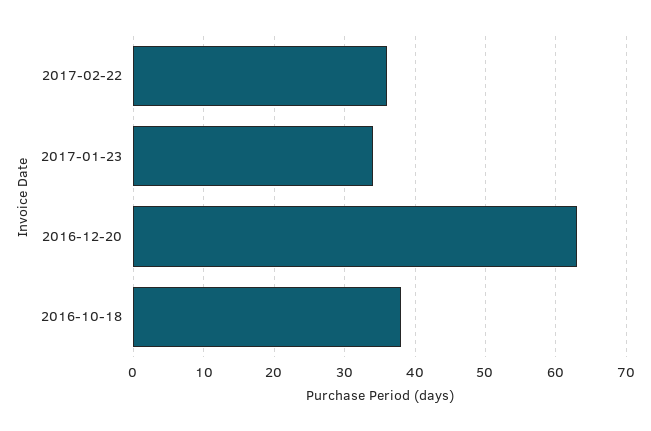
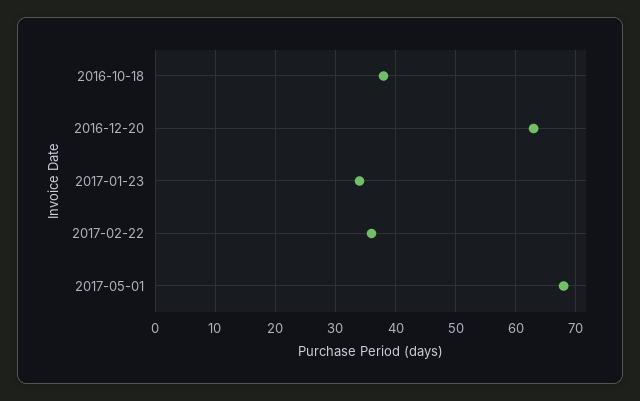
2017-05-01: none -> 68

